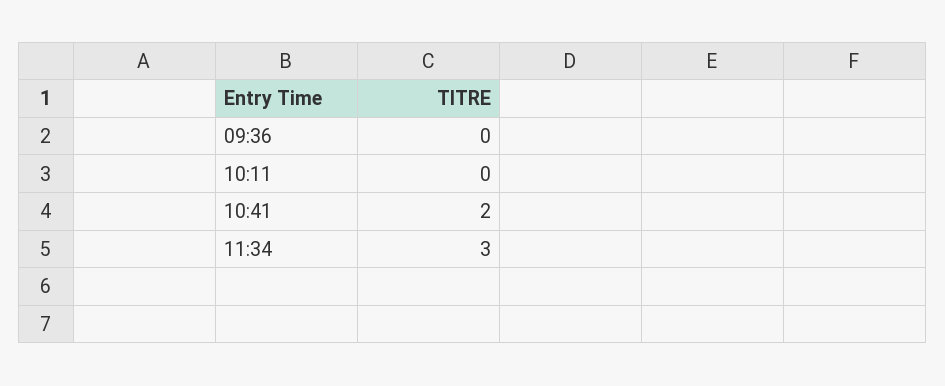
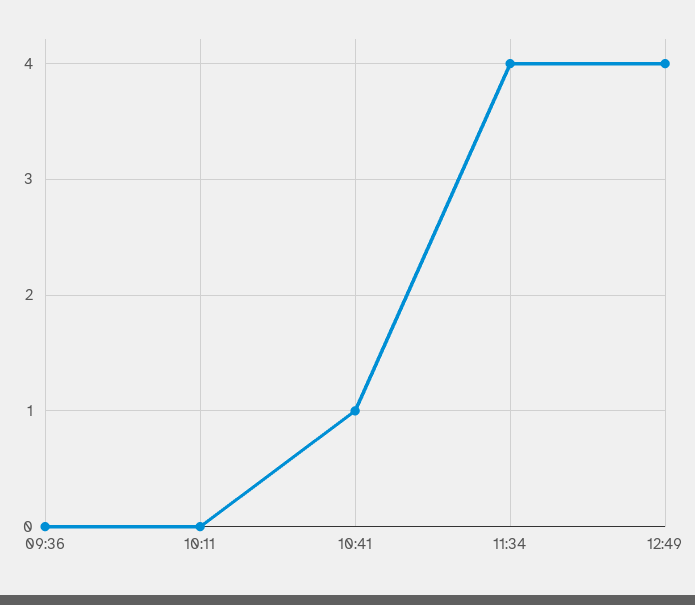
10:41: 2 -> 1
11:34: 3 -> 4
12:49: none -> 4

